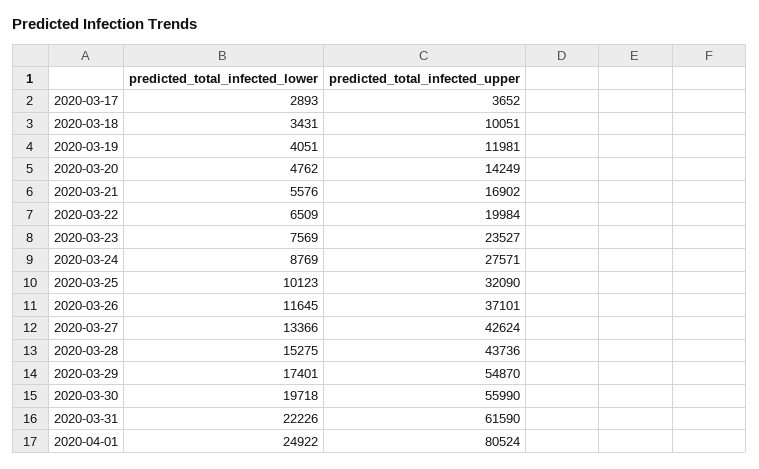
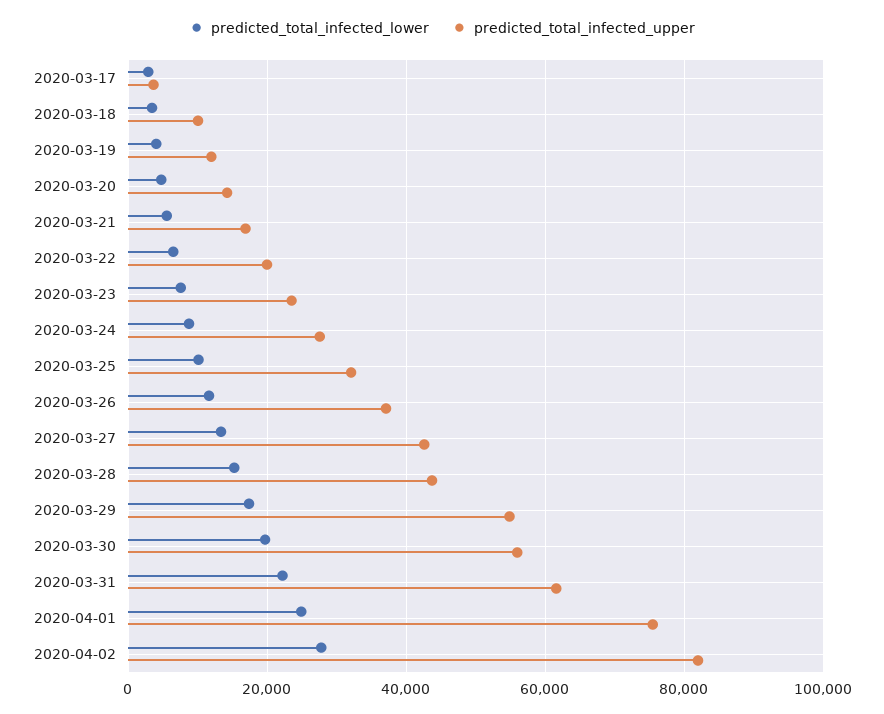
predicted_total_infected_upper, 2020-04-01: 80524 -> 76000
predicted_total_infected_lower, 2020-04-02: none -> 28000
predicted_total_infected_upper, 2020-04-02: none -> 82000

